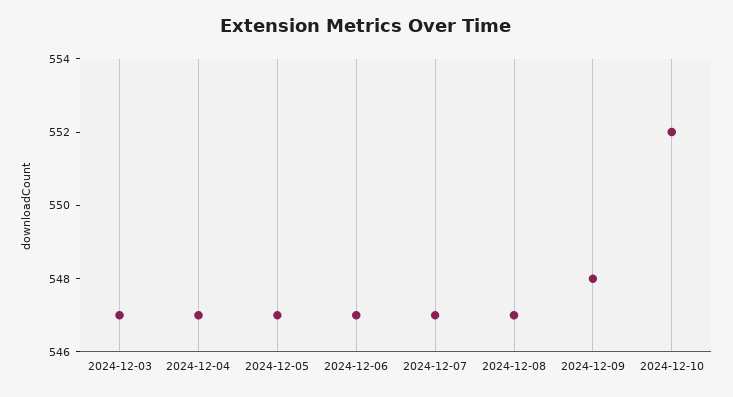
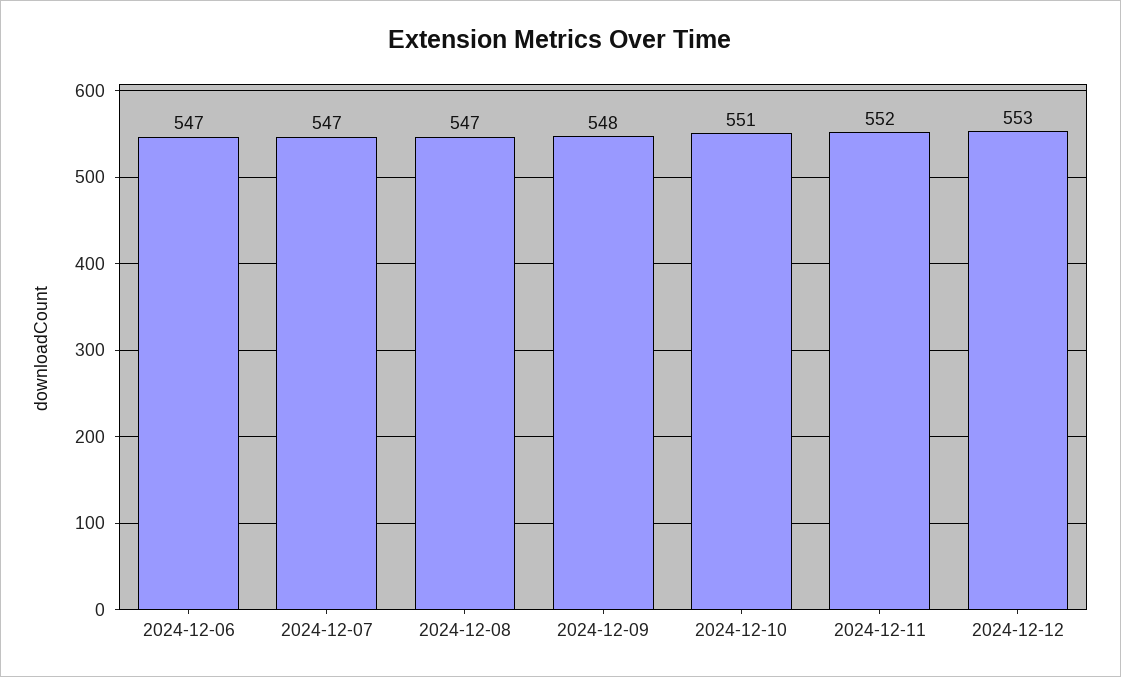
2024-12-03: 547 -> none
2024-12-04: 547 -> none
2024-12-05: 547 -> none
2024-12-10: 552 -> 551
2024-12-11: none -> 552
2024-12-12: none -> 553

